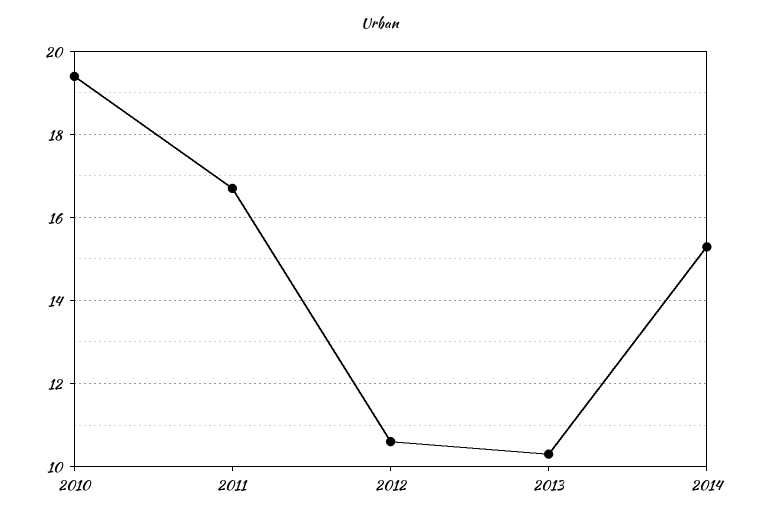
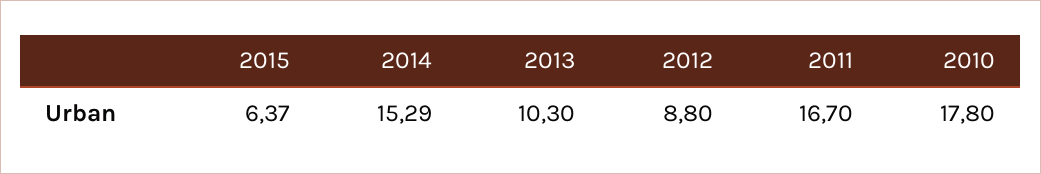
2010: 19.4 -> 17.8
2012: 10.6 -> 8.8
2015: none -> 6.37

